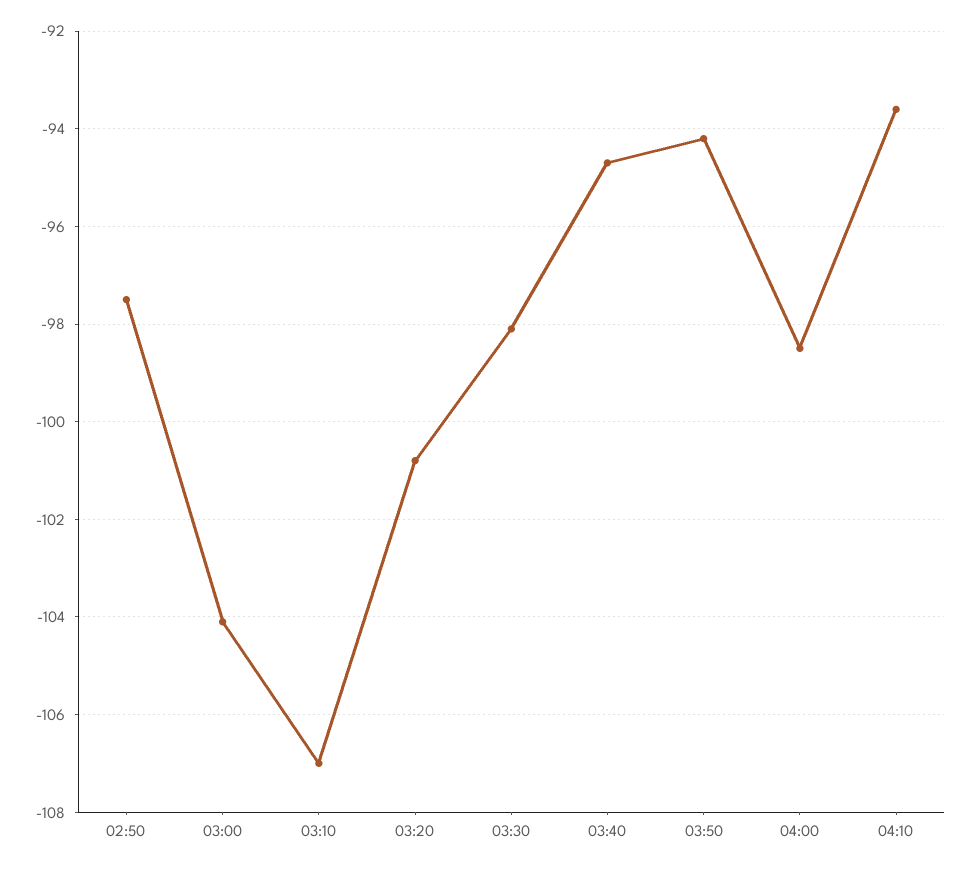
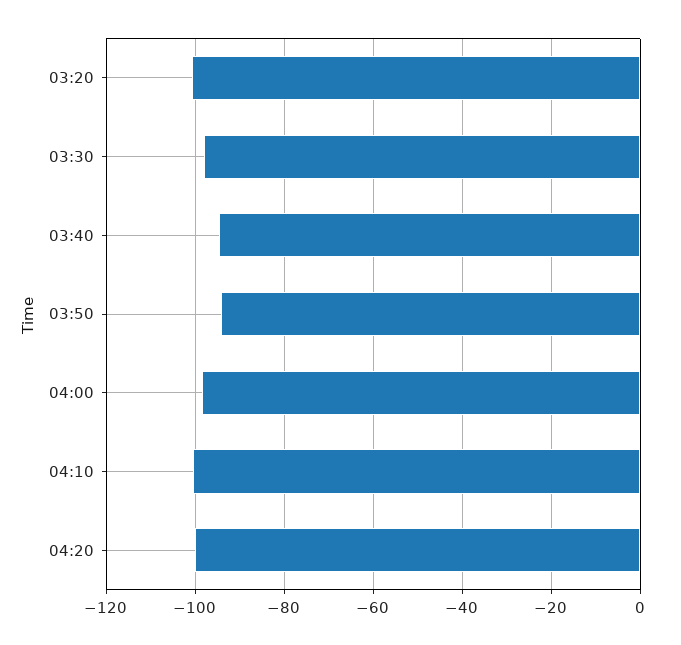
02:50: -97.5 -> none
03:00: -104 -> none
03:10: -107 -> none
04:10: -93.5 -> -100
04:20: none -> -100

